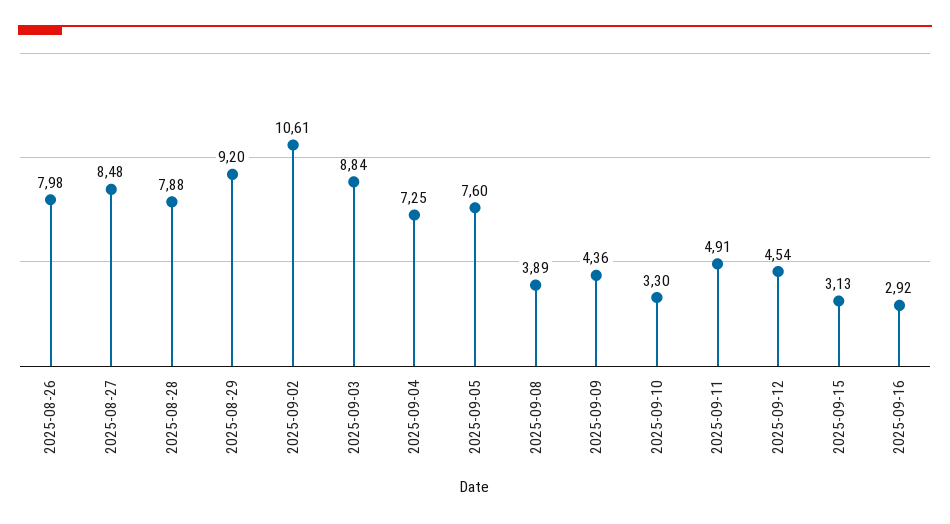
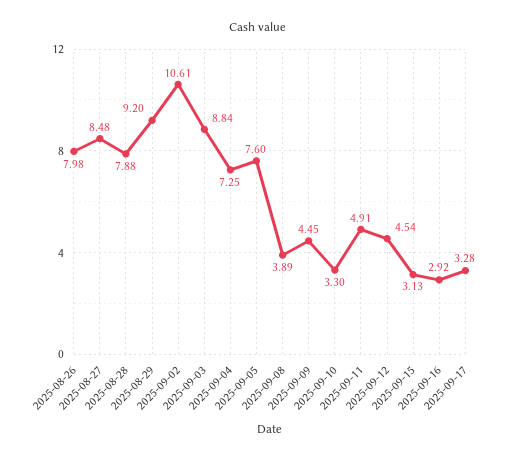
2025-09-09: 4.36 -> 4.45
2025-09-17: none -> 3.28

